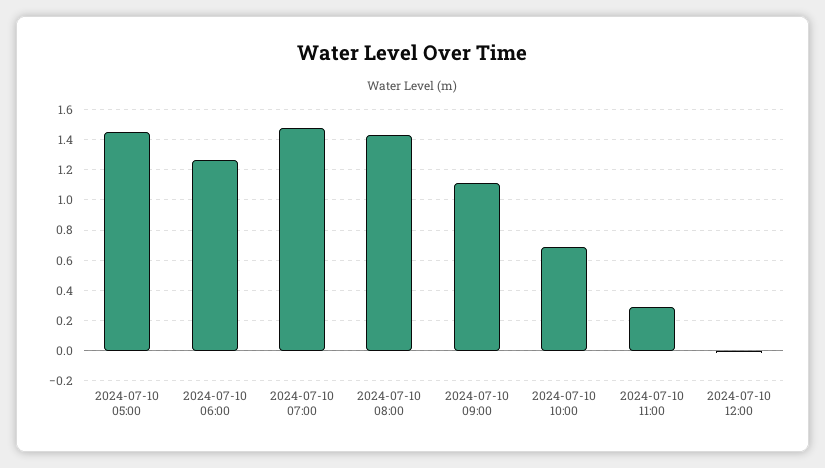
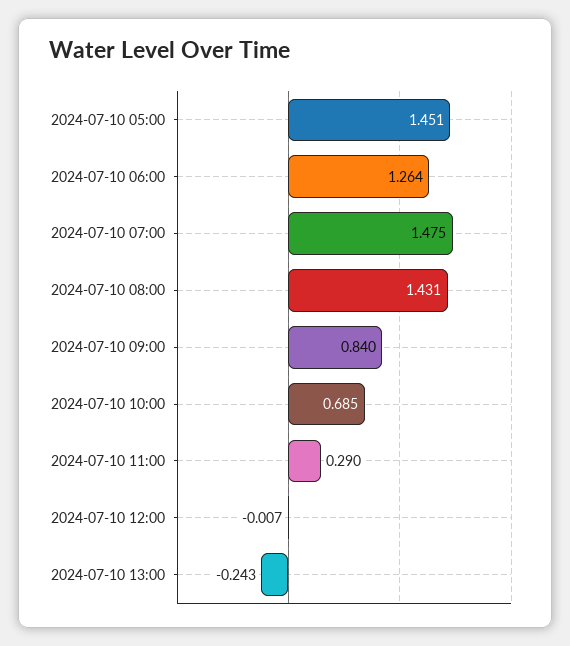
2024-07-10 09:00: 1.1 -> 0.84
2024-07-10 13:00: none -> -0.243

